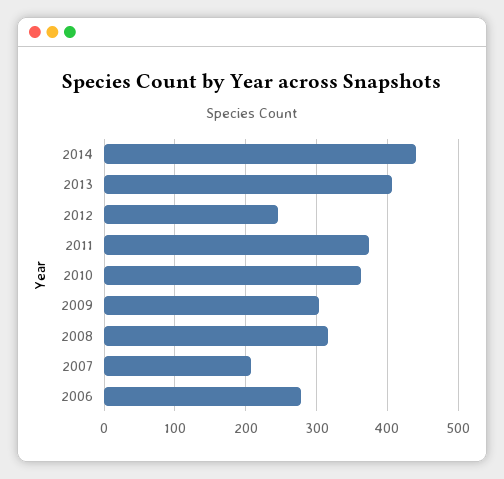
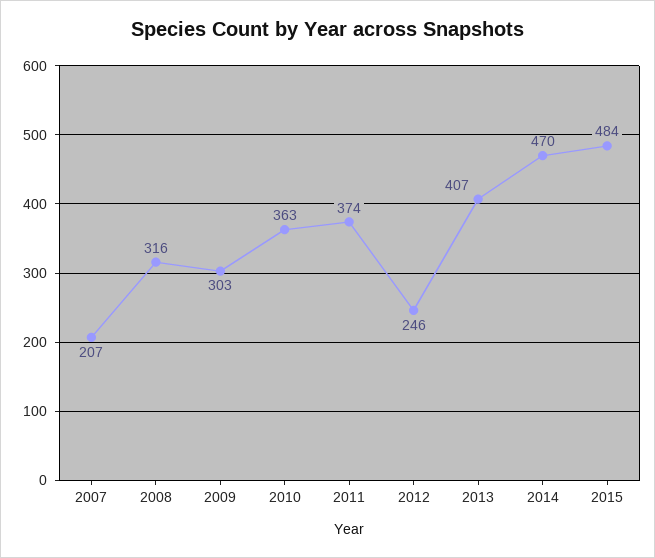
2014: 440 -> 470
2006: 280 -> none
2015: none -> 484

